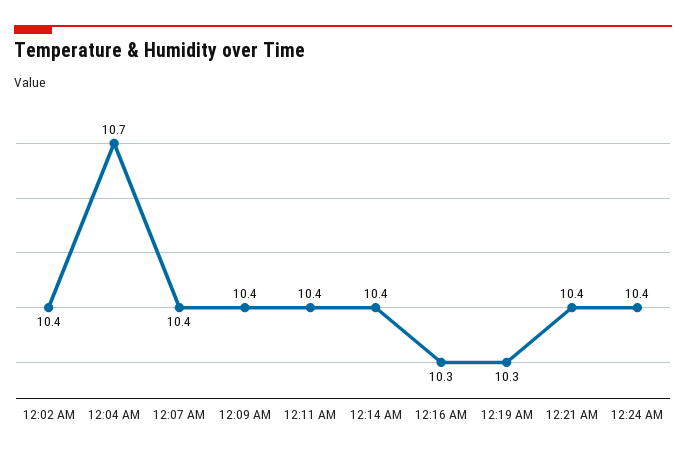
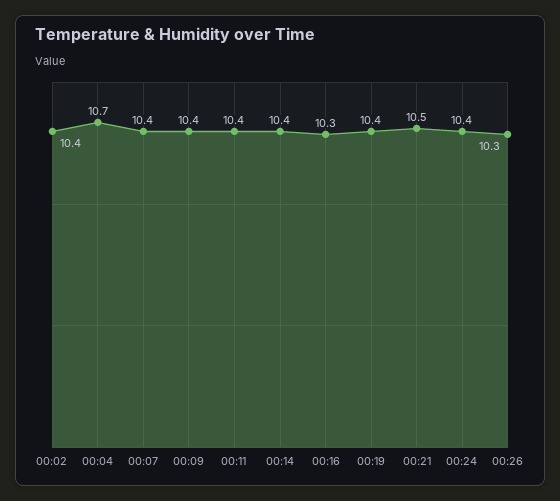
12:19 AM: 10.3 -> 10.4
12:21 AM: 10.4 -> 10.5
00:26: none -> 10.3

